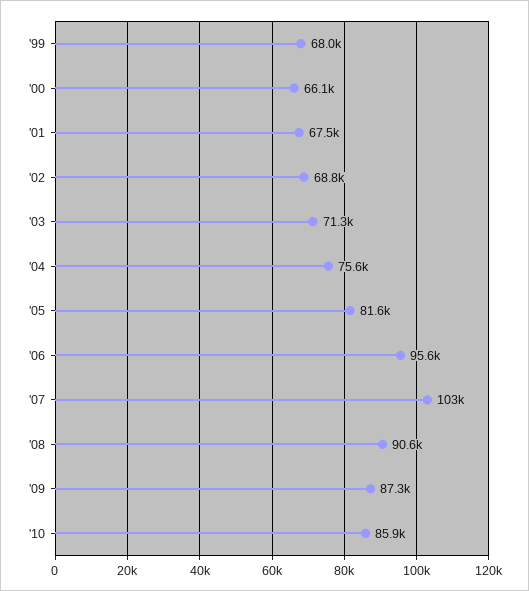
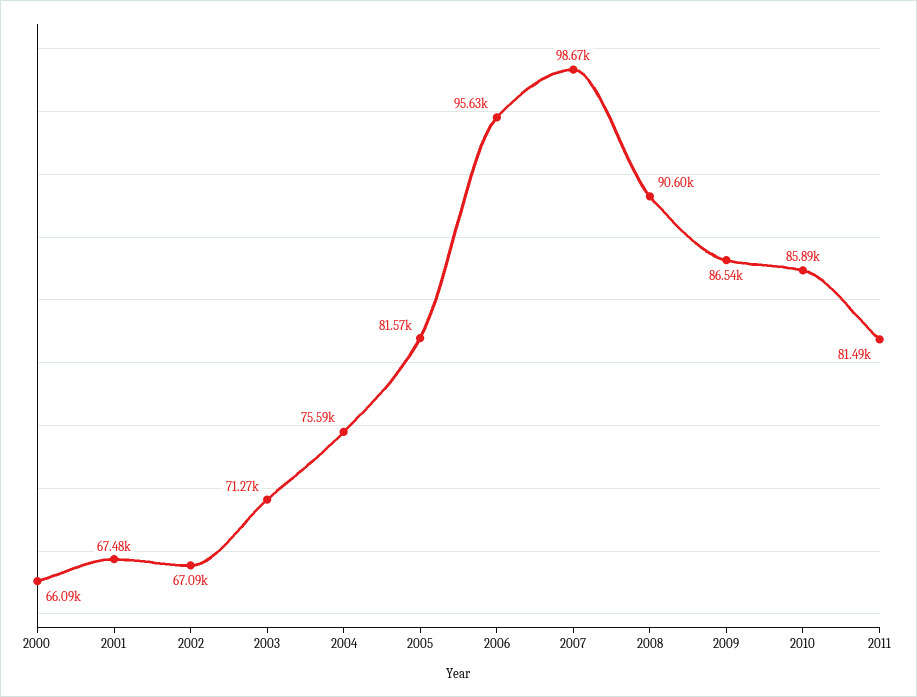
'99: 68000 -> none
'02: 68800 -> 67090
'07: 103000 -> 98670
'09: 87300 -> 86540
2011: none -> 81490

